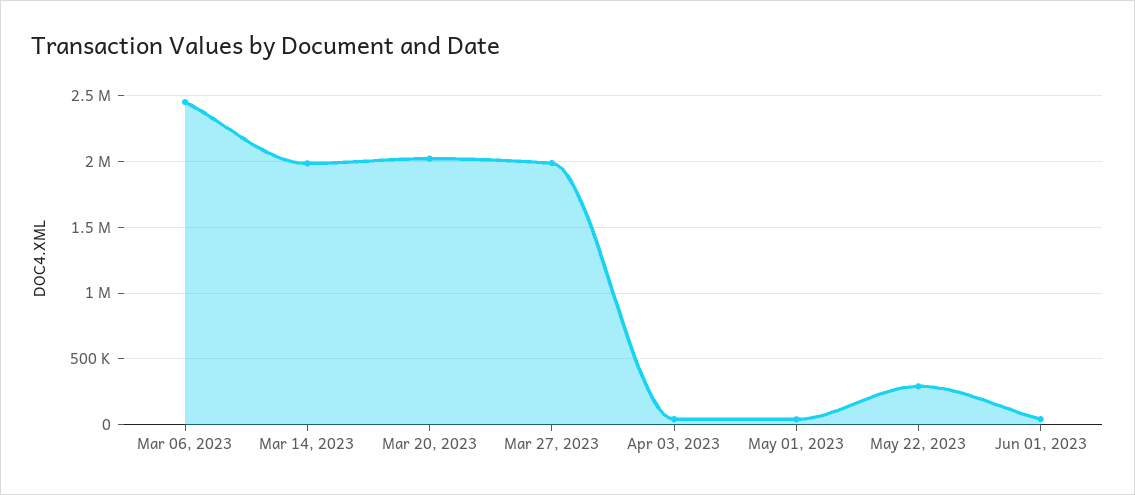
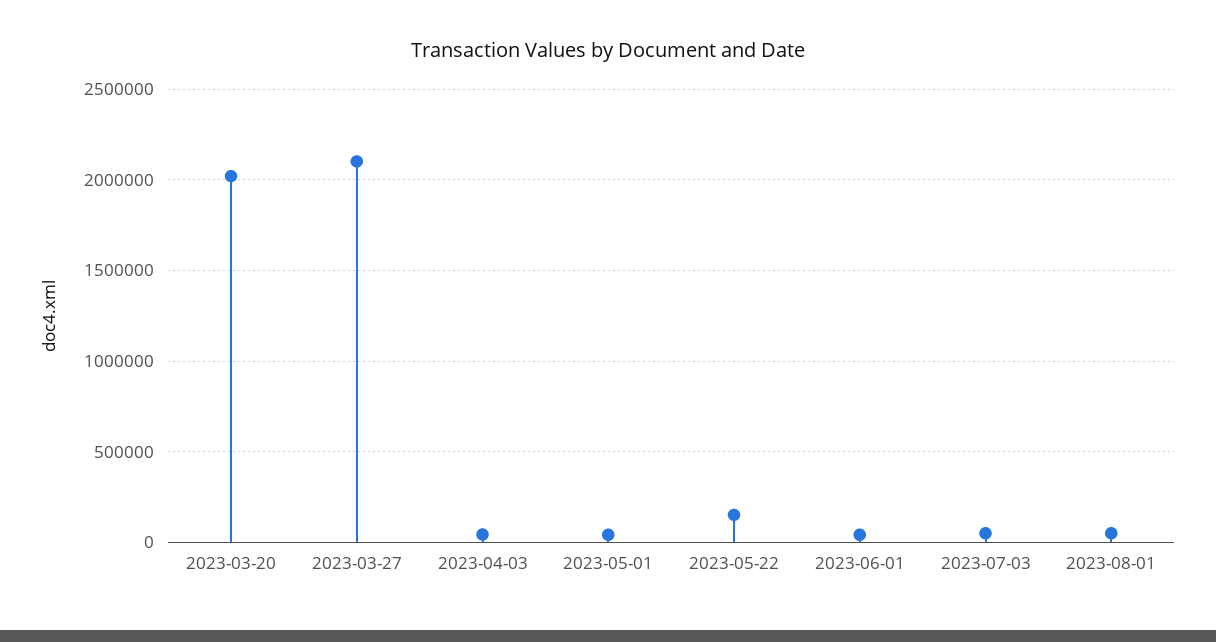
Mar 06, 2023: 2450000 -> none
Mar 14, 2023: 2000000 -> none
Mar 27, 2023: 2000000 -> 2100000
May 22, 2023: 300000 -> 150000
2023-07-03: none -> 50000
2023-08-01: none -> 50000

